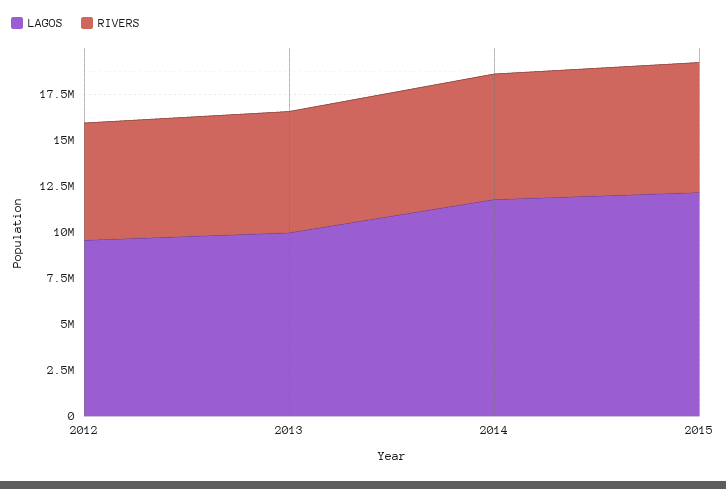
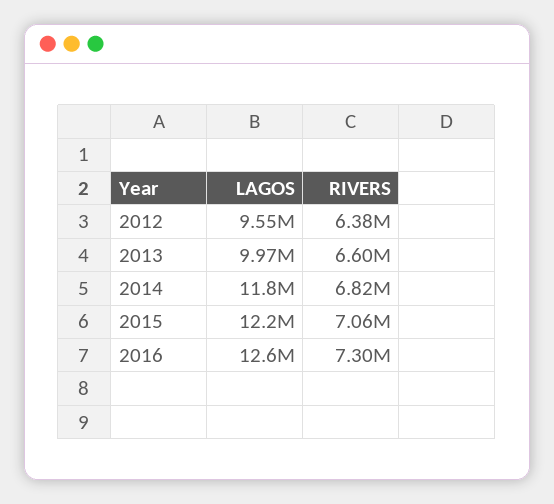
LAGOS, 2016: none -> 12600000
RIVERS, 2016: none -> 7300000

